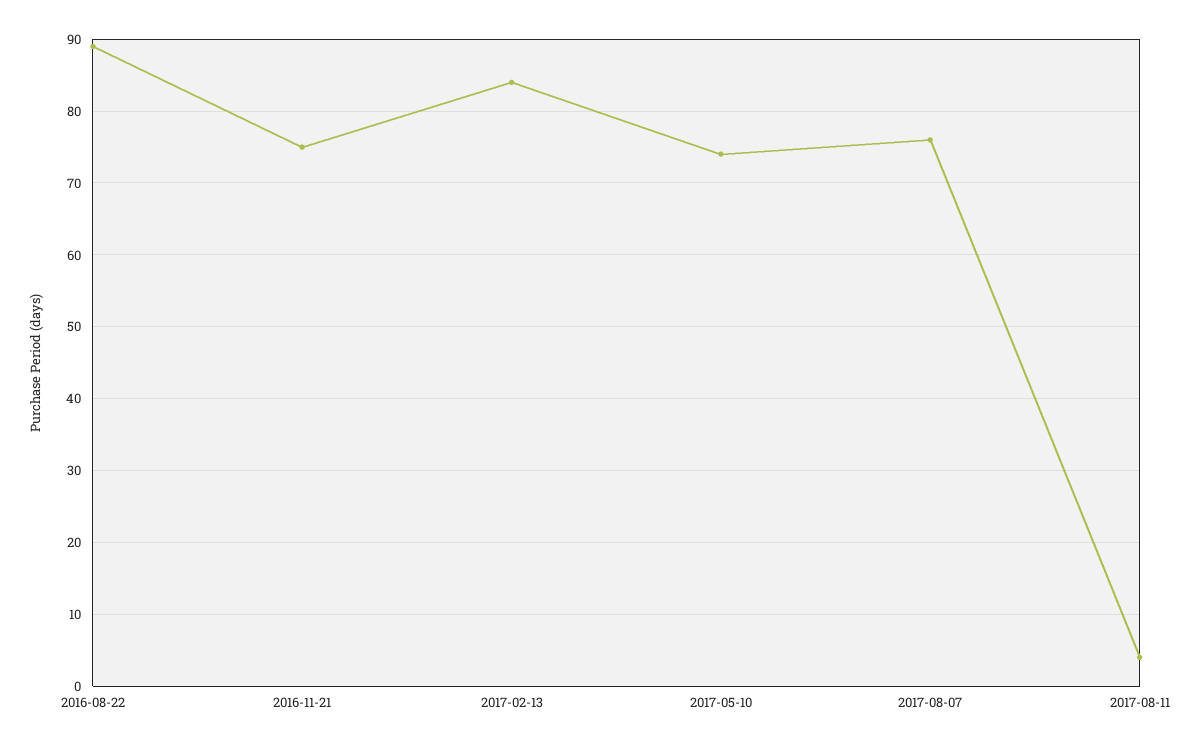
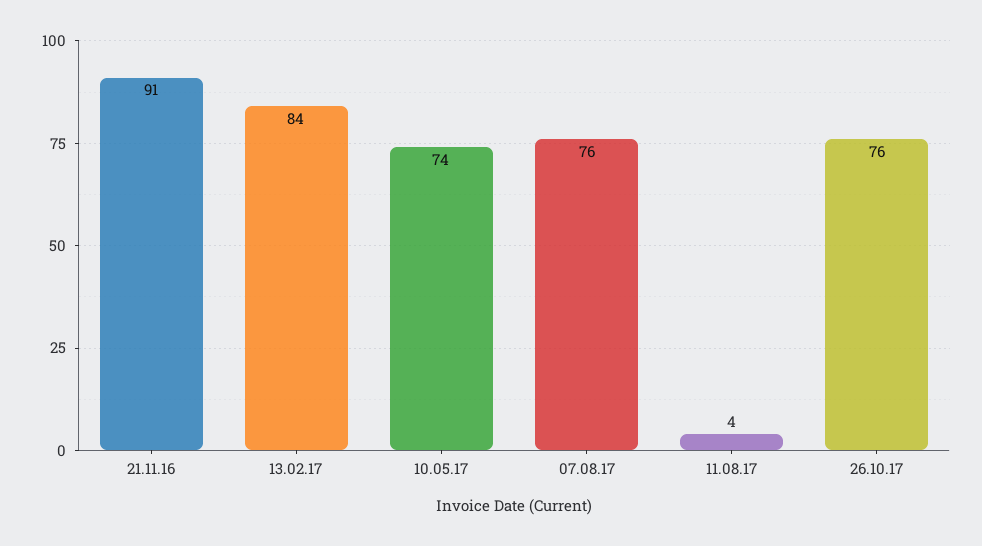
2016-08-22: 89 -> none
2016-11-21: 75 -> 91
26.10.17: none -> 76

